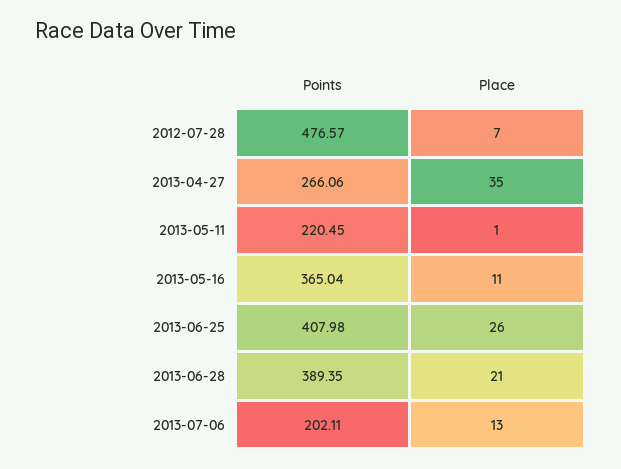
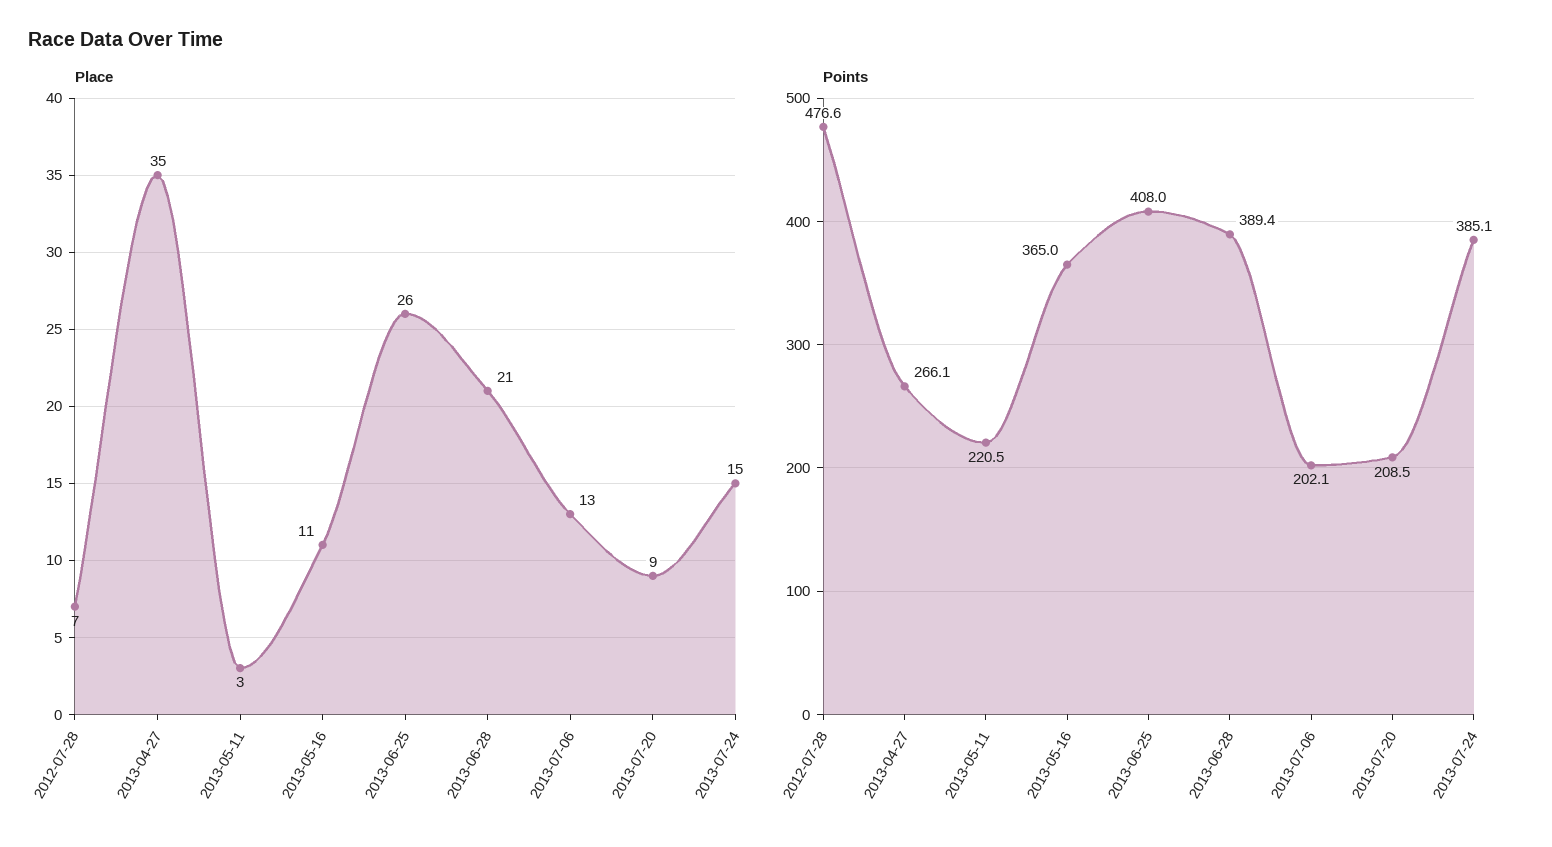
Place, 2013-05-11: 1 -> 3
Place, 2013-07-20: none -> 9
Place, 2013-07-24: none -> 15
Points, 2013-07-20: none -> 208.5
Points, 2013-07-24: none -> 385.1

